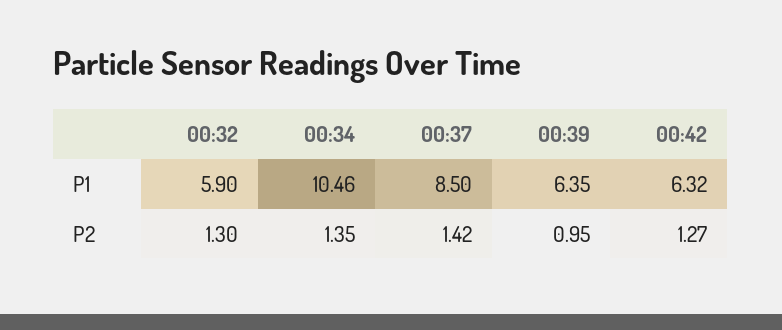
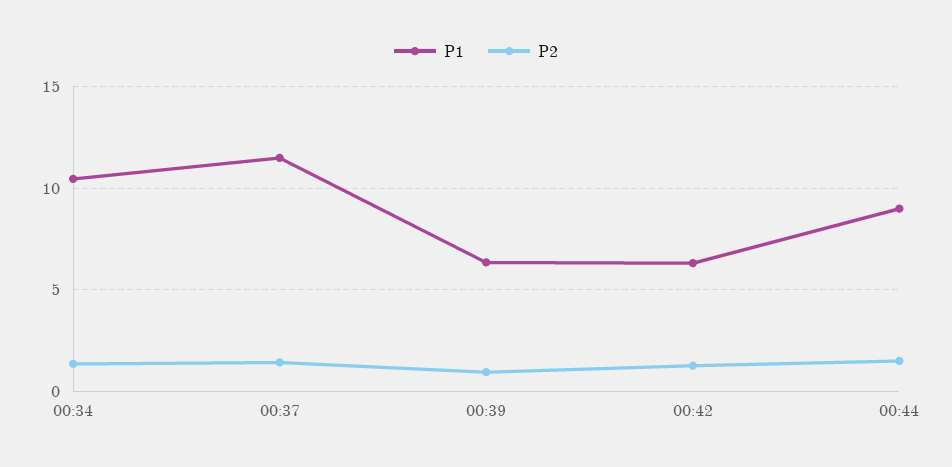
P1, 00:32: 5.9 -> none
P1, 00:37: 8.5 -> 11.5
P2, 00:32: 1.3 -> none
P1, 00:44: none -> 9
P2, 00:44: none -> 1.5

